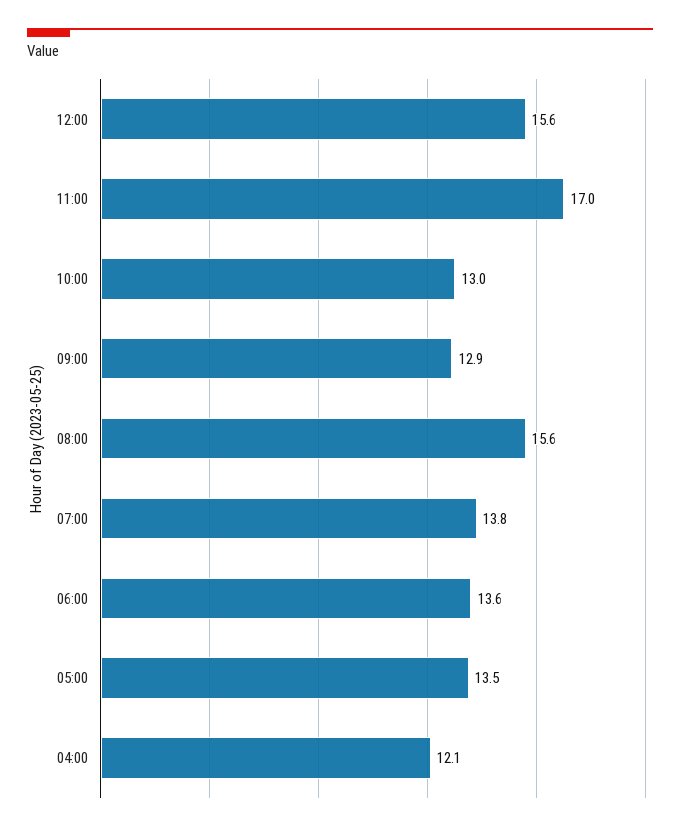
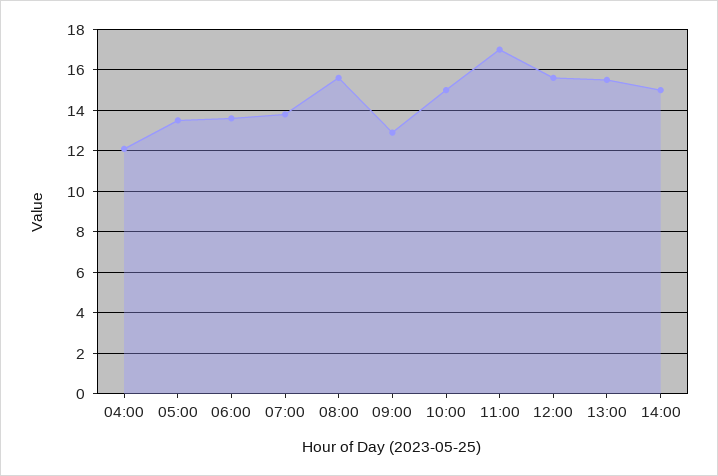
10:00: 13 -> 15
13:00: none -> 15.5
14:00: none -> 15

